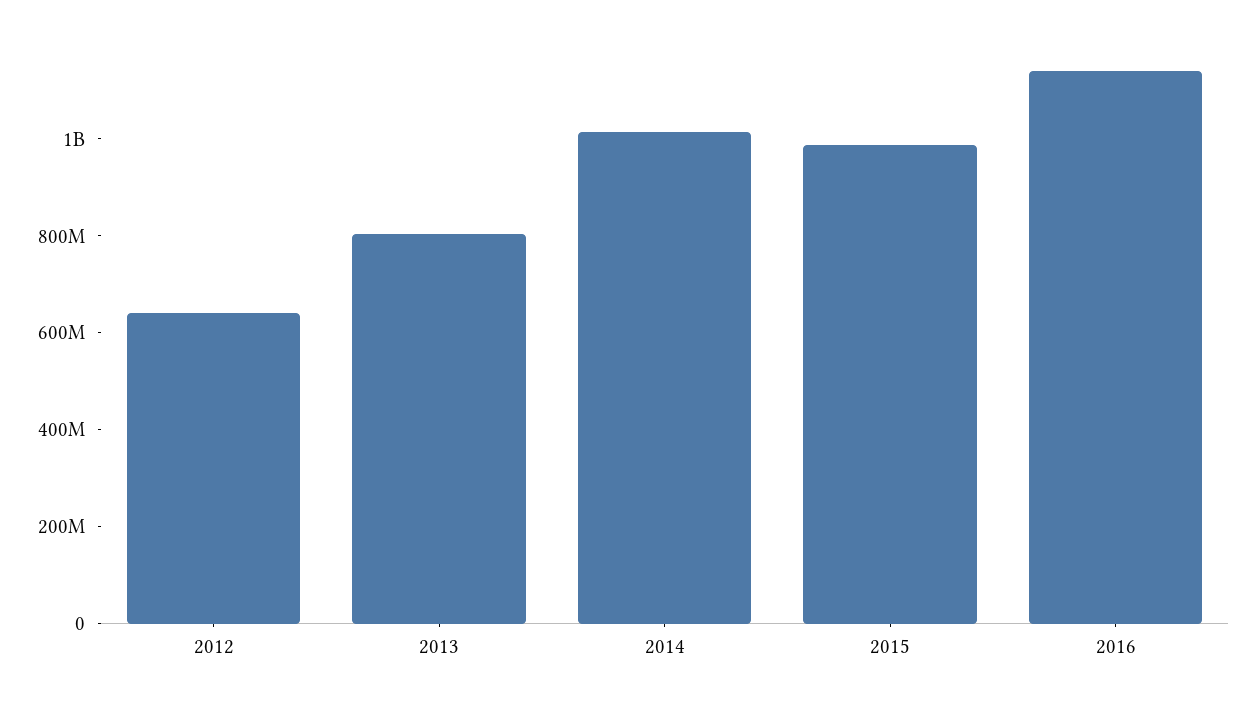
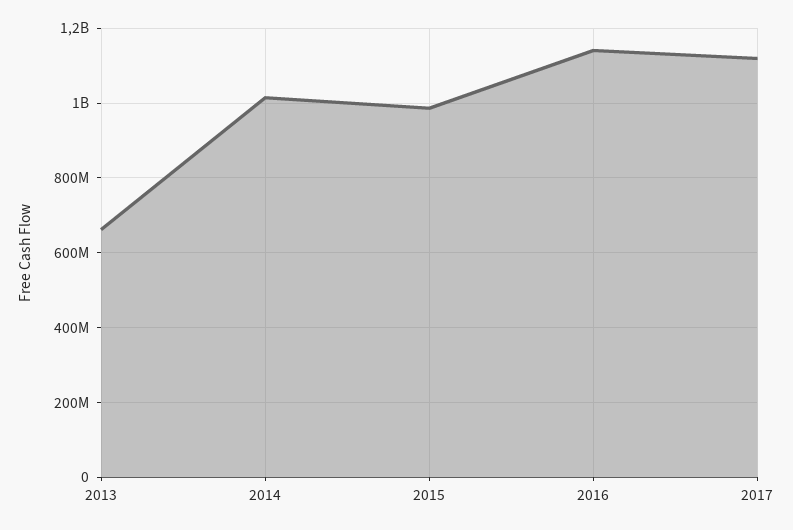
2012: 650000000 -> none
2013: 800000000 -> 660000000
2017: none -> 1120000000

